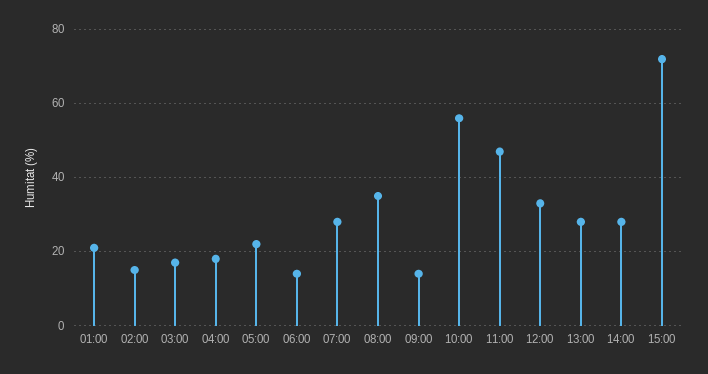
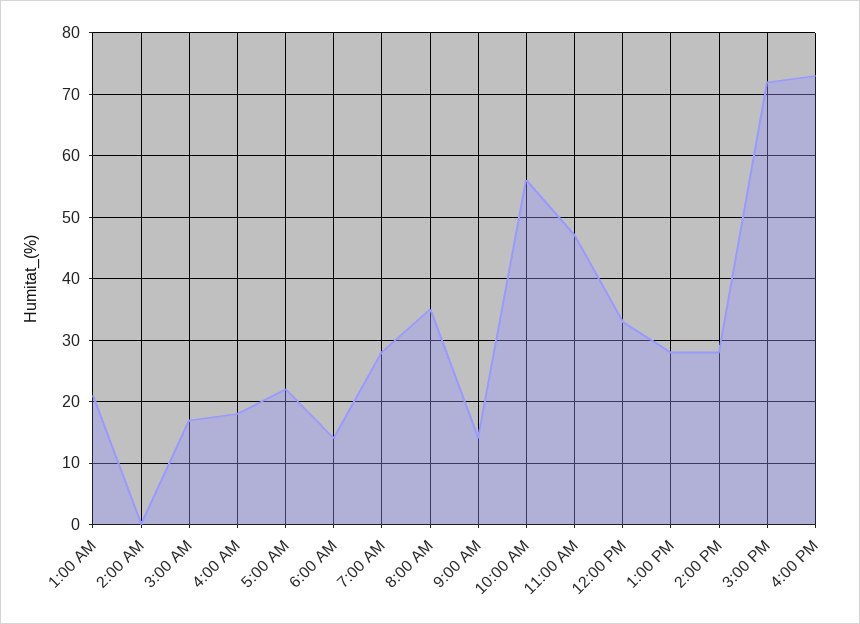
02:00: 15 -> 0
4:00 PM: none -> 73

